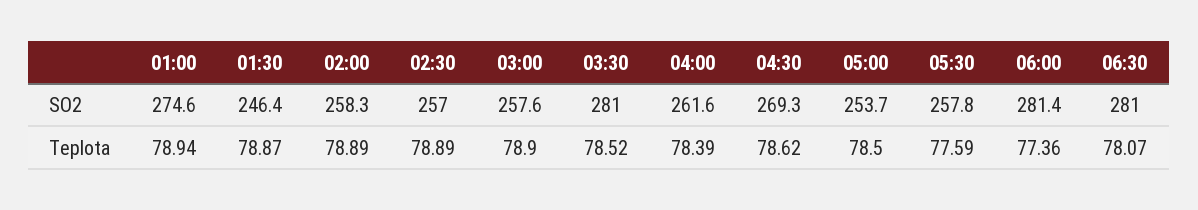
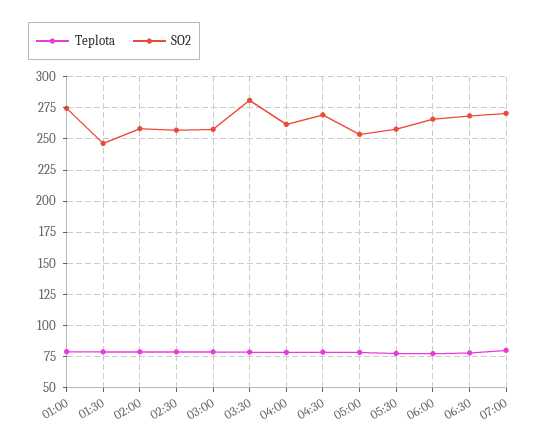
SO2, 06:00: 281.4 -> 265
SO2, 06:30: 281 -> 270
Teplota, 07:00: none -> 80
SO2, 07:00: none -> 270

